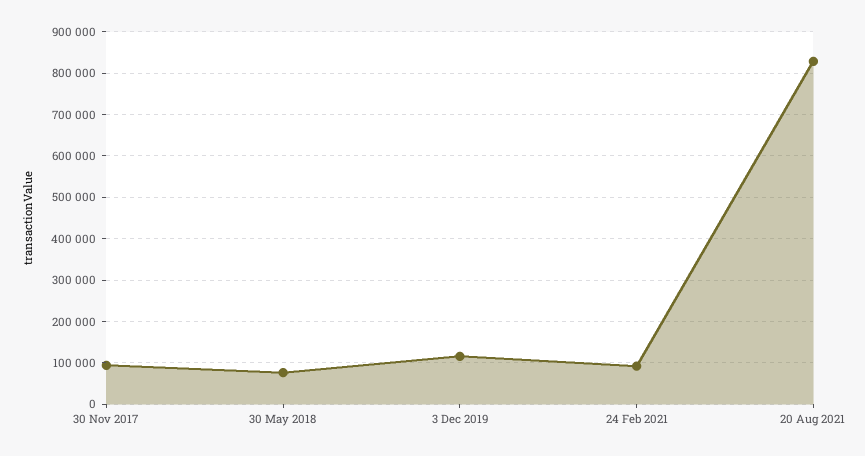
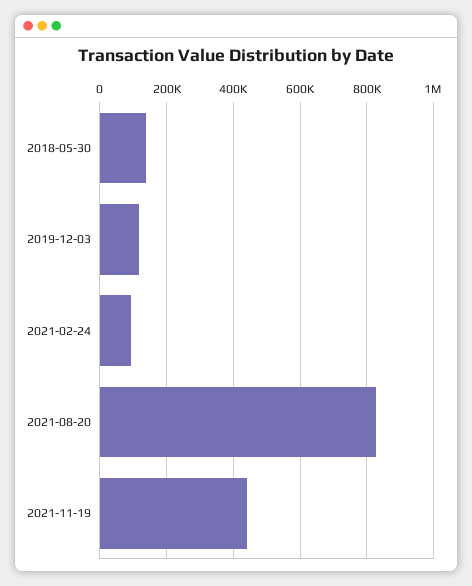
30 Nov 2017: 100000 -> none
30 May 2018: 80000 -> 140000
2021-11-19: none -> 440000

